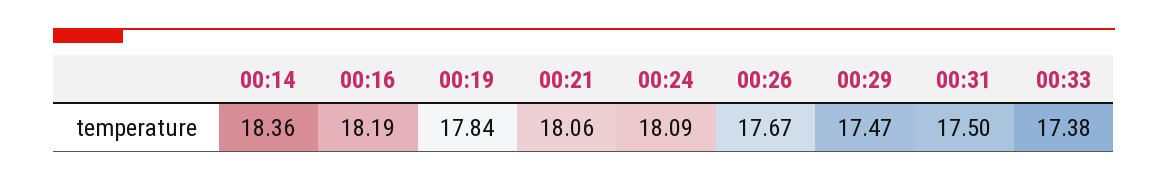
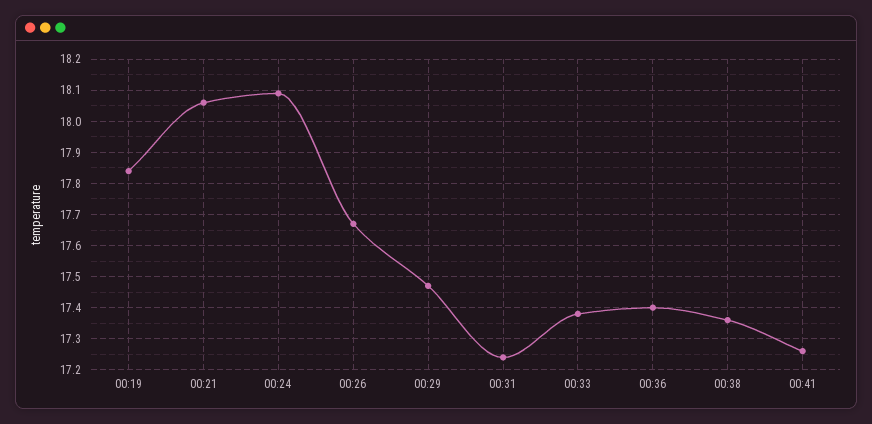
00:14: 18.36 -> none
00:16: 18.19 -> none
00:31: 17.5 -> 17.25
00:36: none -> 17.4
00:38: none -> 17.35
00:41: none -> 17.25

